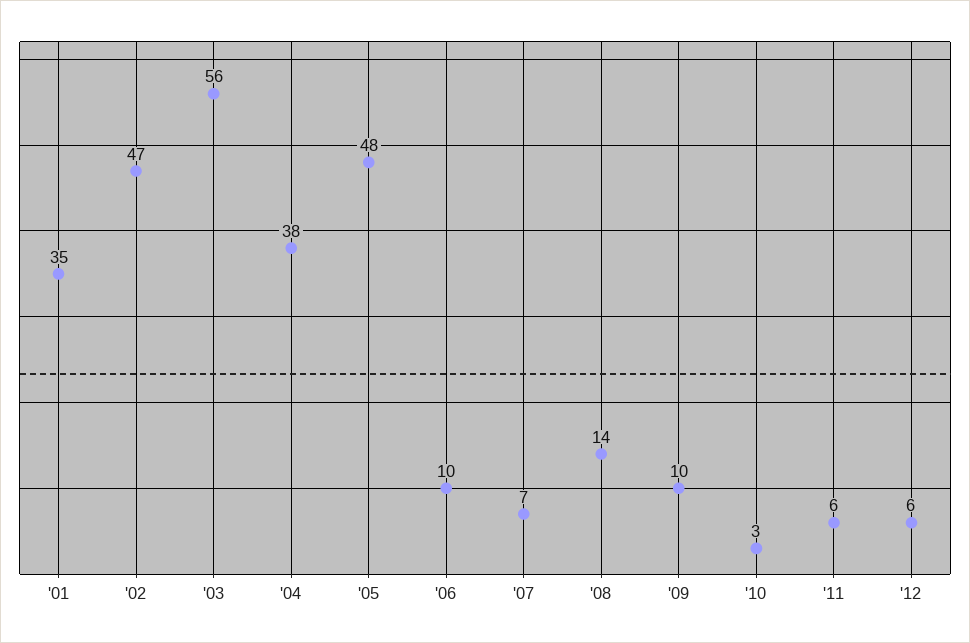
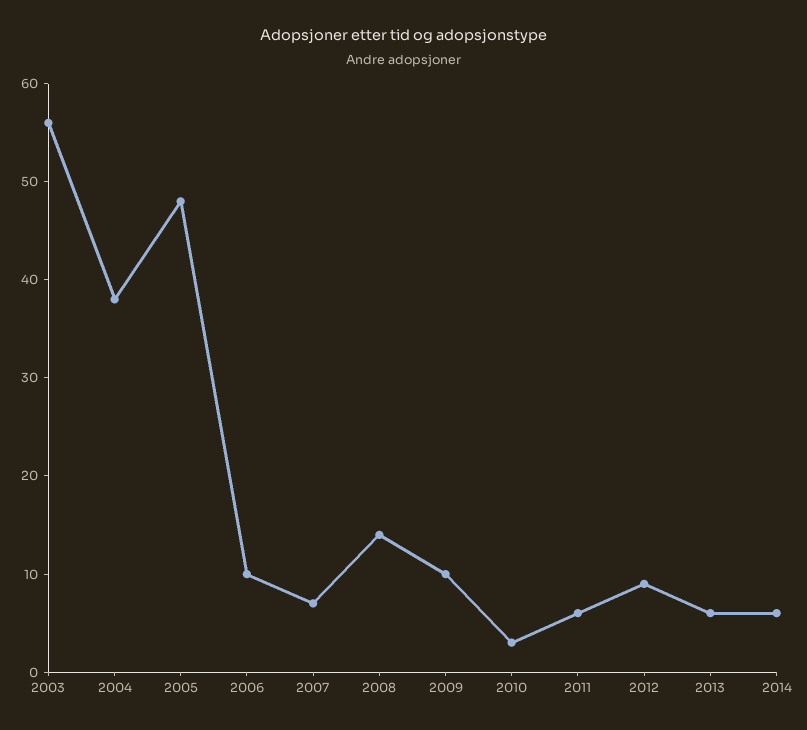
'01: 35 -> none
'02: 47 -> none
'12: 6 -> 9
2013: none -> 6
2014: none -> 6

